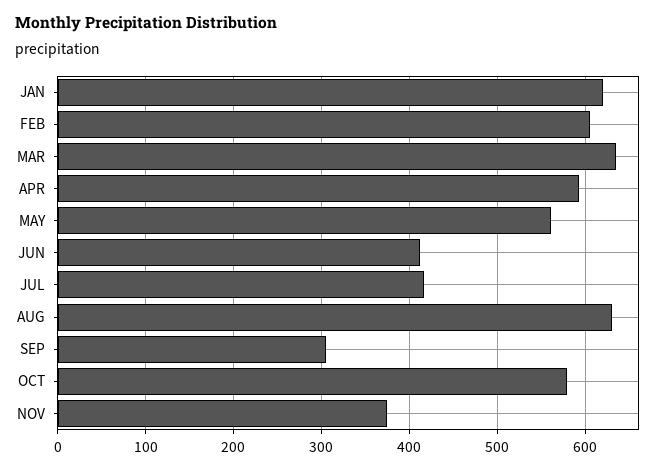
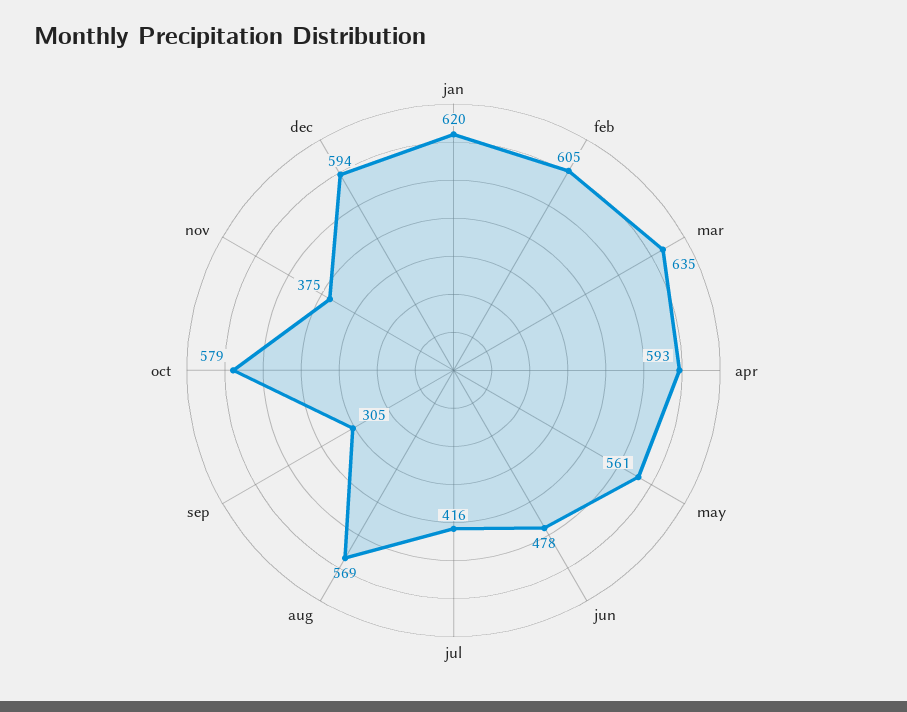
JUN: 410 -> 478
AUG: 630 -> 569
dec: none -> 594

